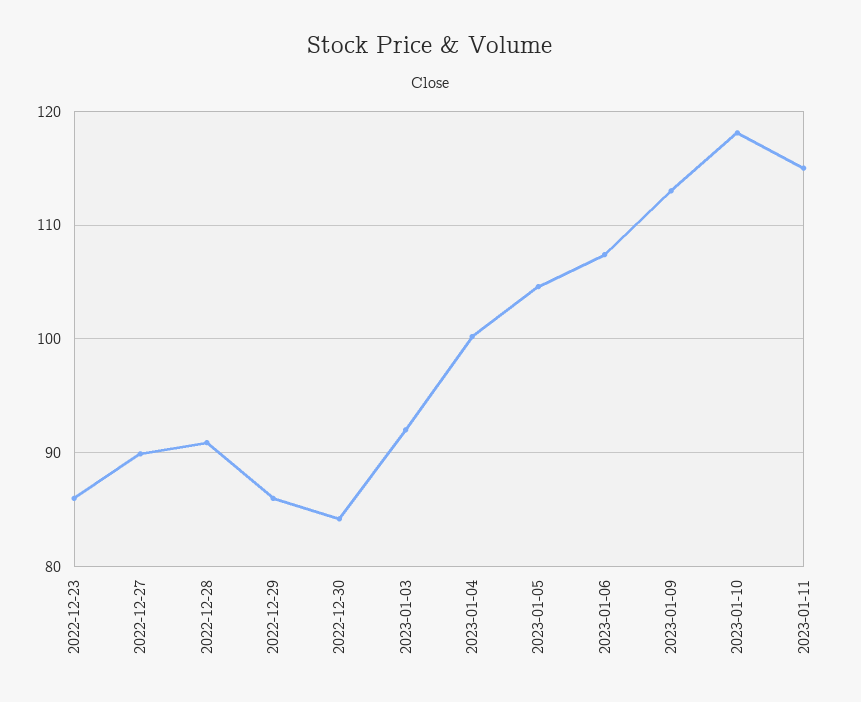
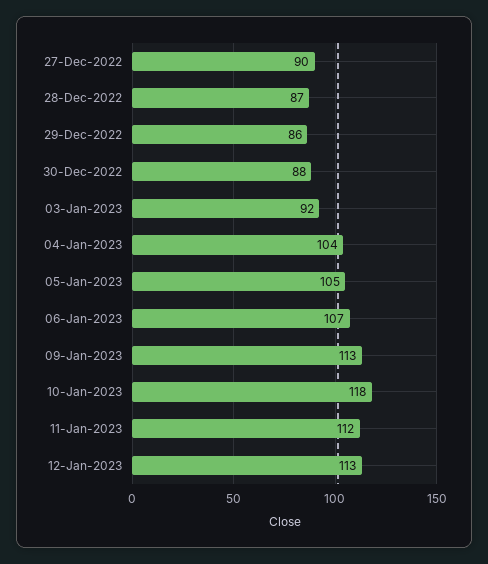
2022-12-23: 86 -> none
2022-12-28: 91 -> 87
2022-12-30: 84 -> 88
2023-01-04: 100 -> 104
2023-01-11: 115 -> 112
12-Jan-2023: none -> 113

